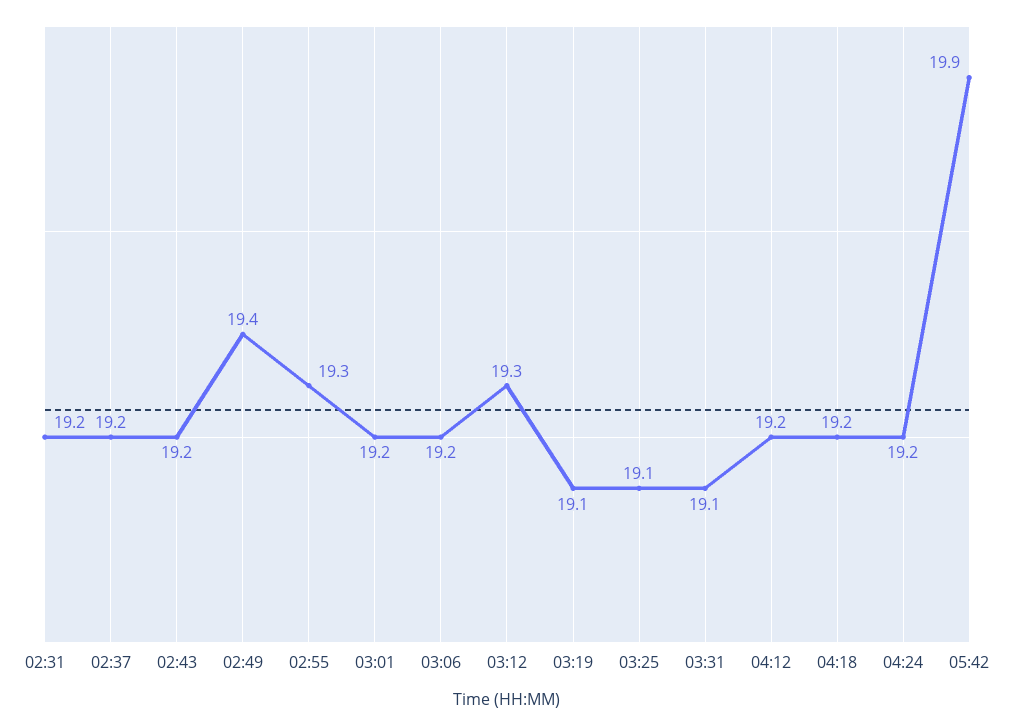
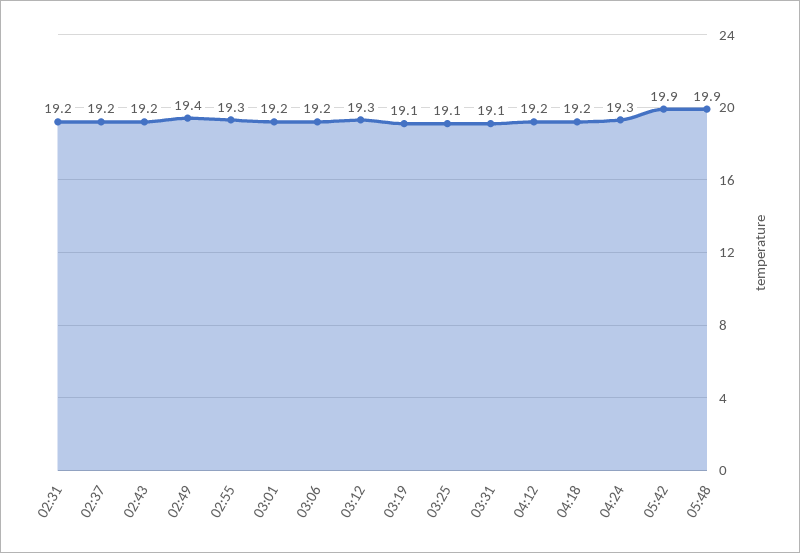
04:24: 19.2 -> 19.3
05:48: none -> 19.9

